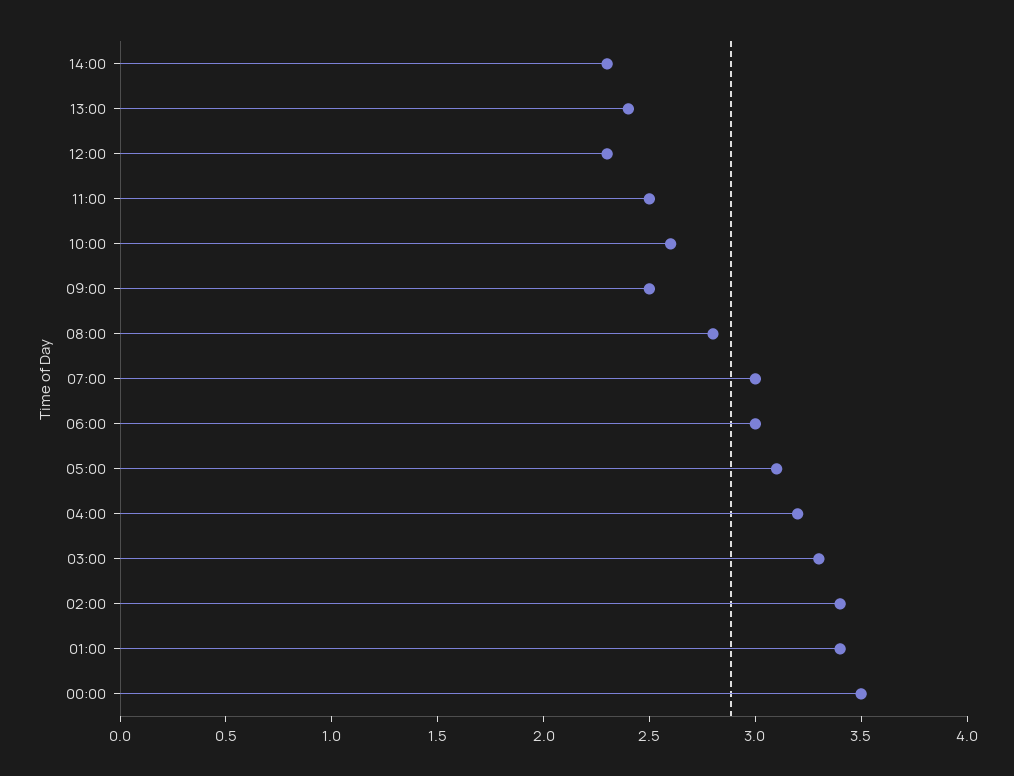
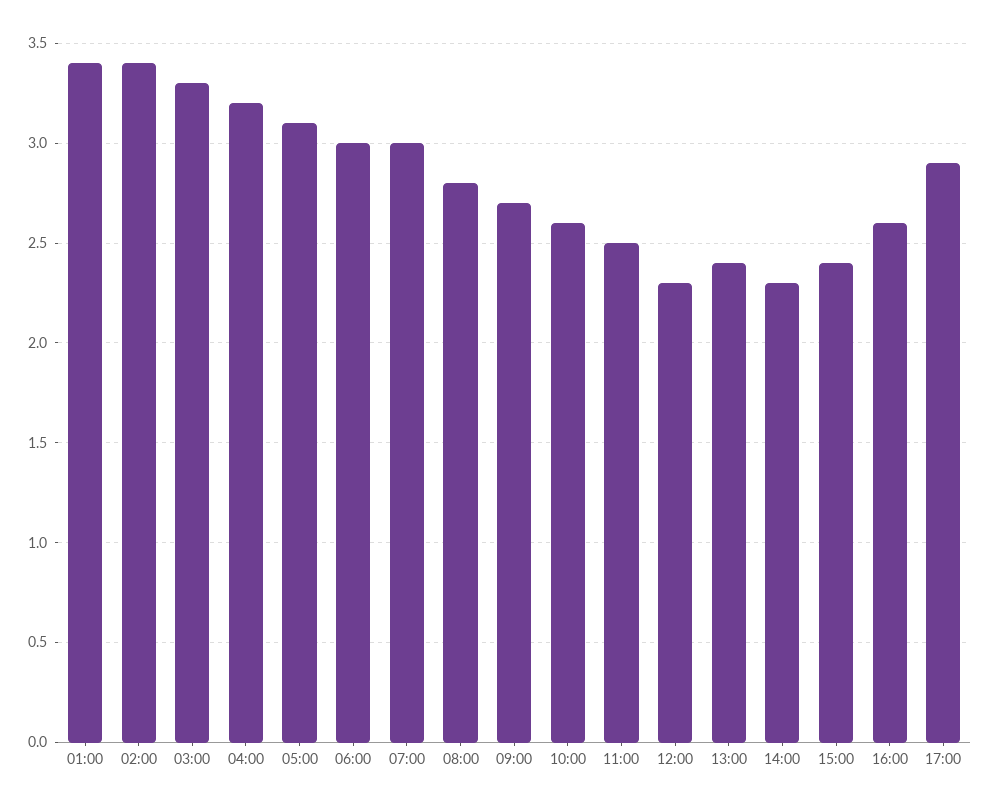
09:00: 2.5 -> 2.7
00:00: 3.5 -> none
15:00: none -> 2.4
16:00: none -> 2.6
17:00: none -> 2.9

